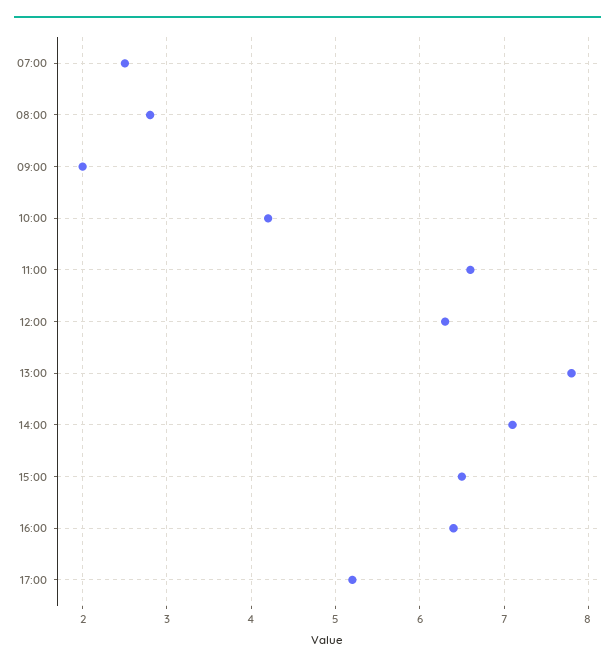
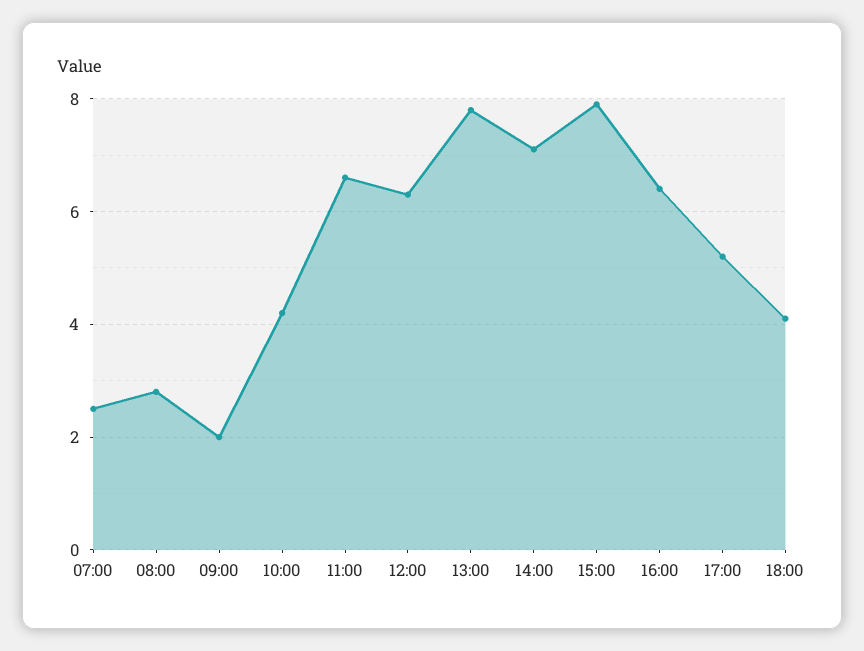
15:00: 6.5 -> 8
18:00: none -> 4

